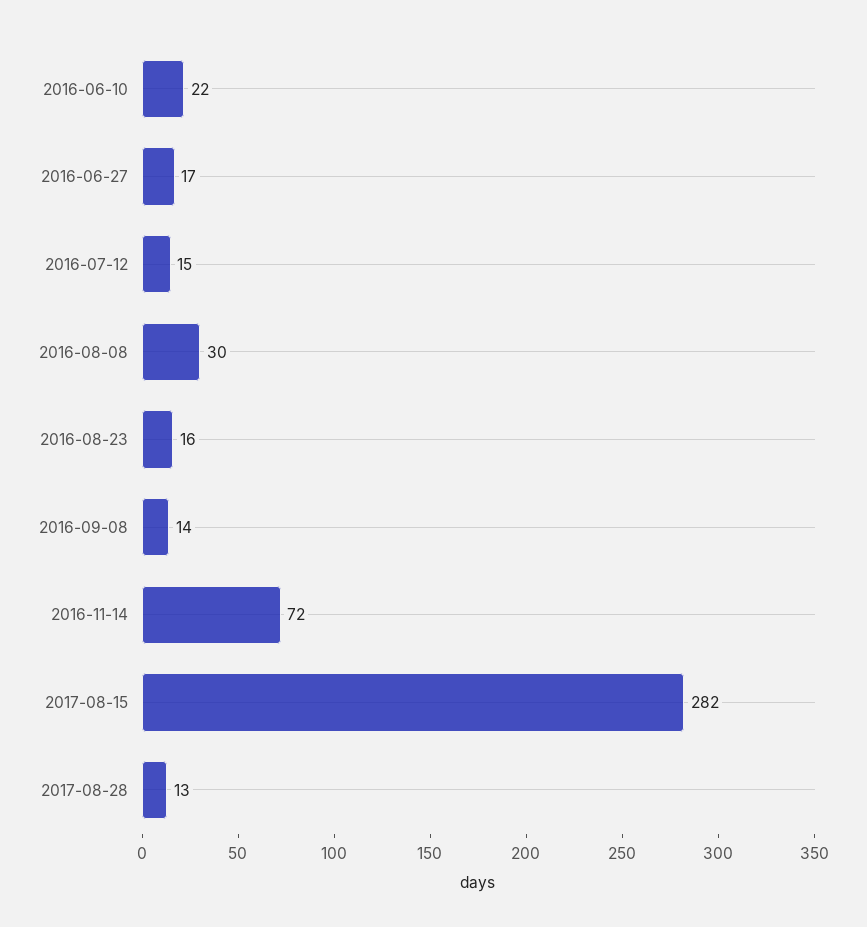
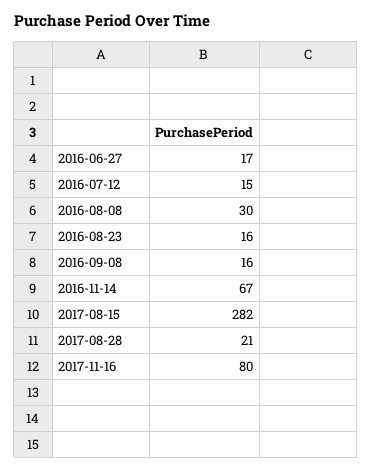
2016-06-10: 22 -> none
2016-09-08: 14 -> 16
2016-11-14: 72 -> 67
2017-08-28: 13 -> 21
2017-11-16: none -> 80

